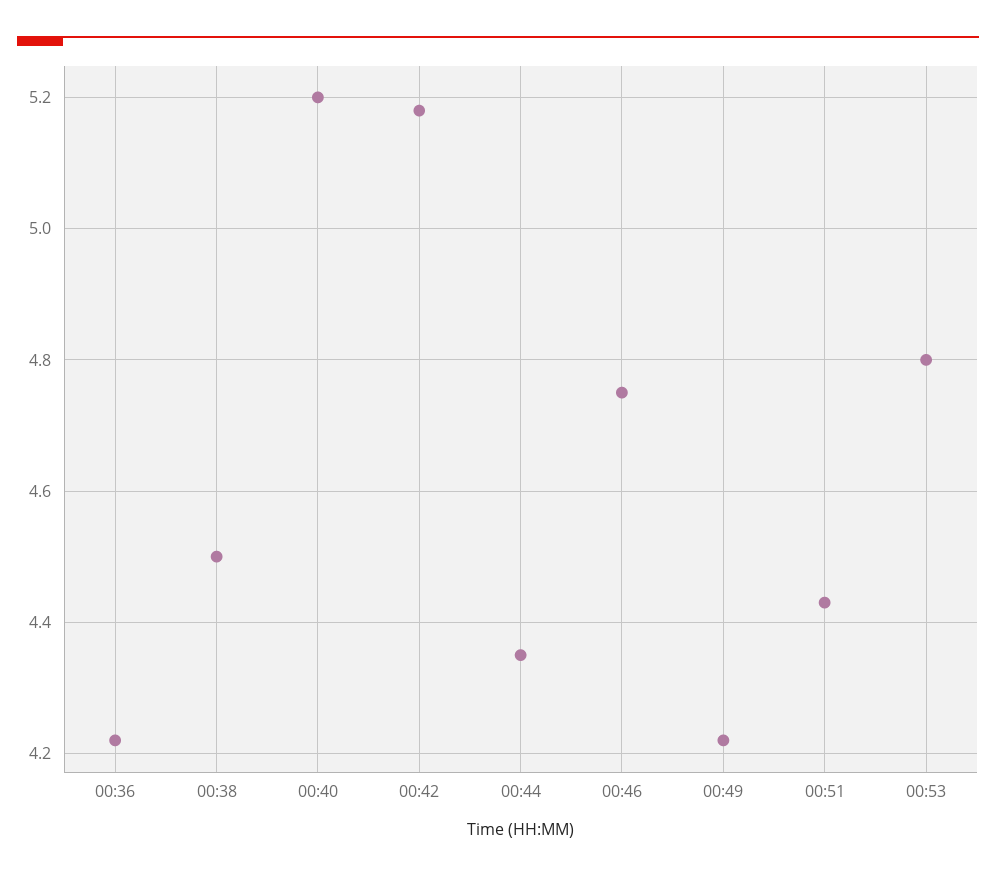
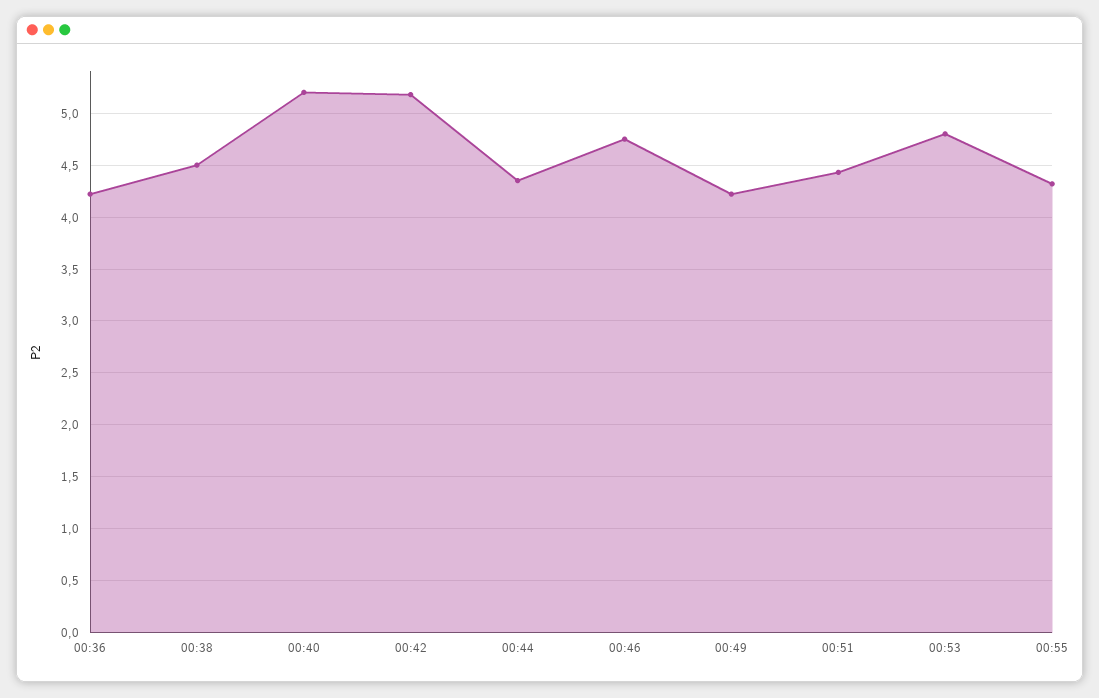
00:55: none -> 4.3

